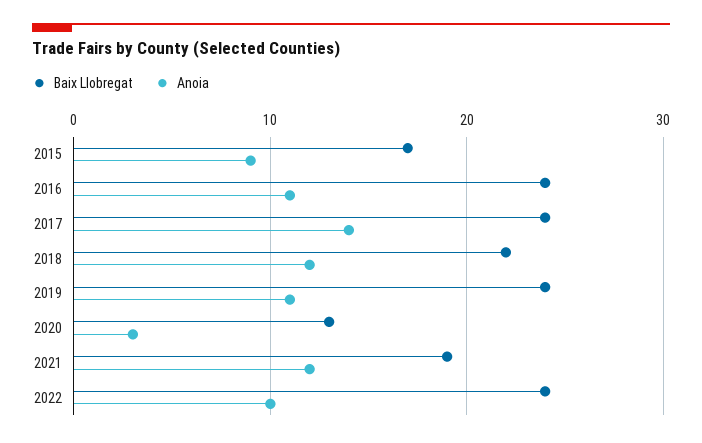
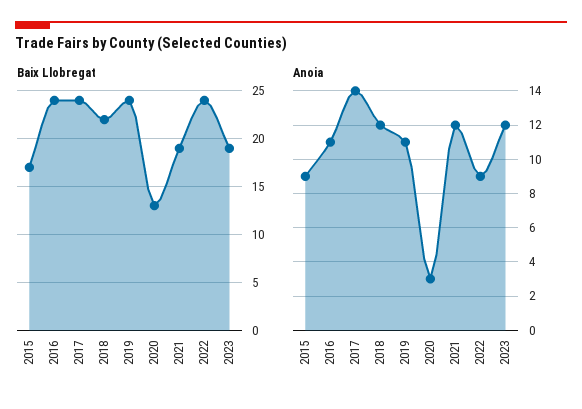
Anoia, 2022: 10 -> 9
Baix Llobregat, 2023: none -> 19
Anoia, 2023: none -> 12

